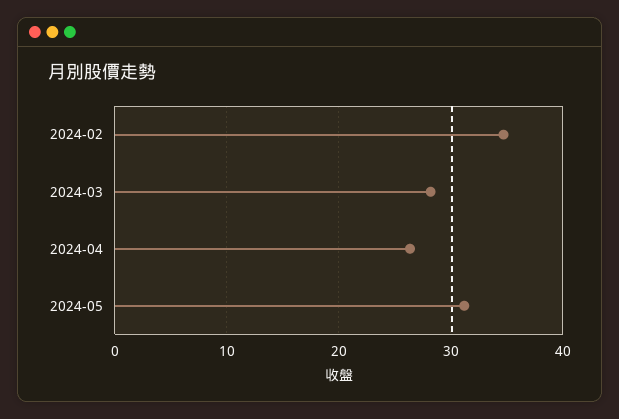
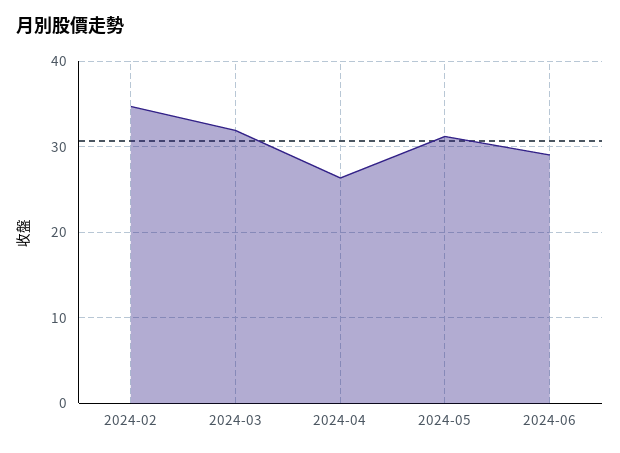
2024-03: 28 -> 32
2024-06: none -> 29

